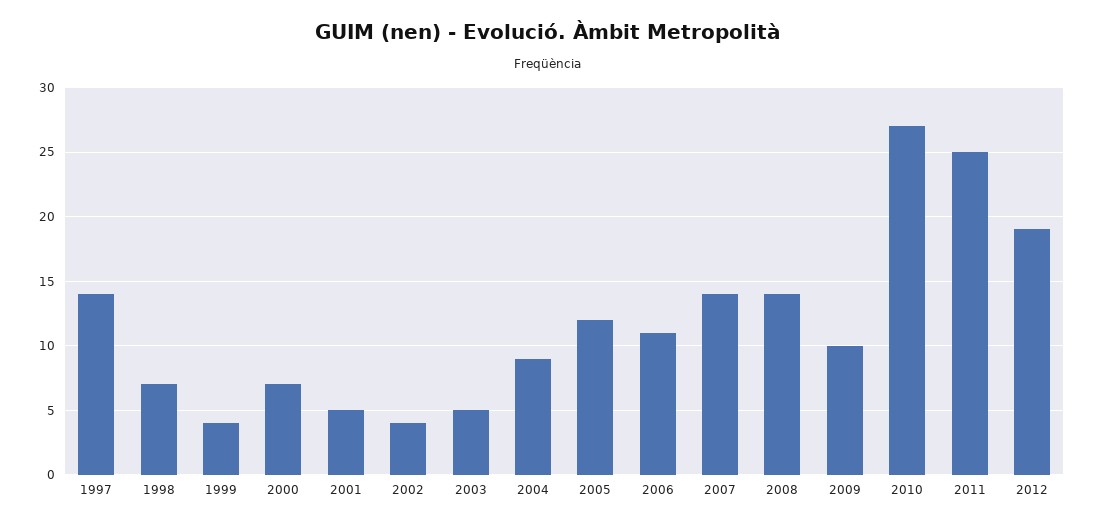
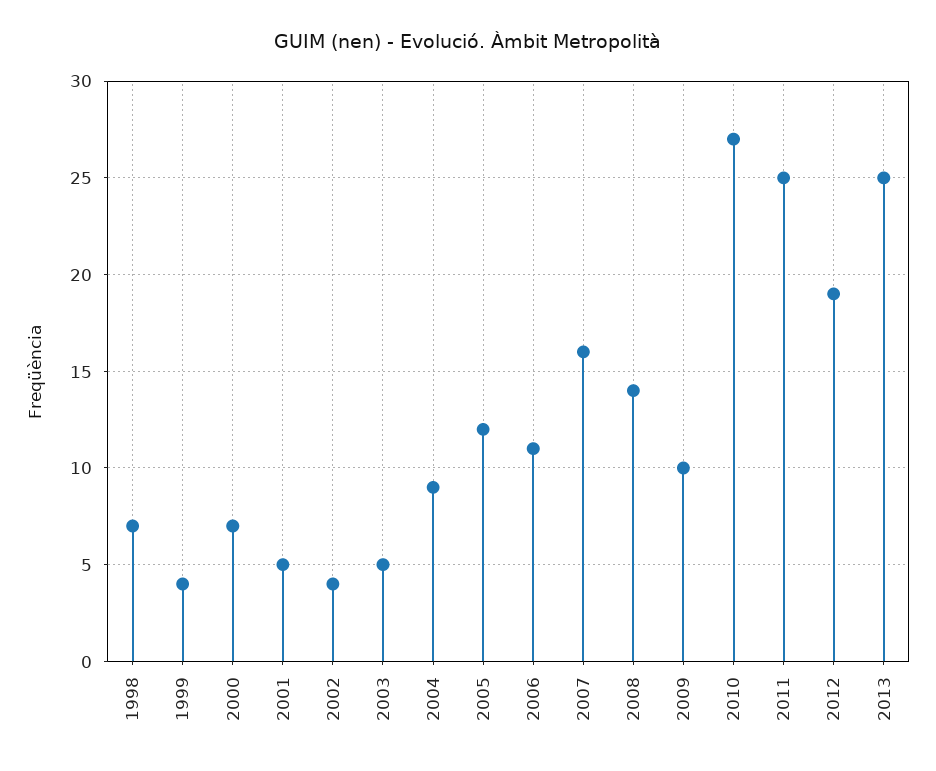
1997: 14 -> none
2007: 14 -> 16
2013: none -> 25

